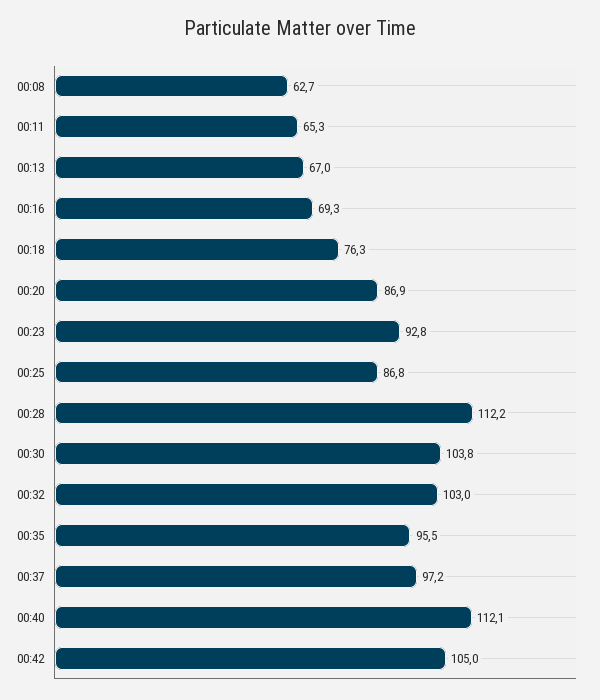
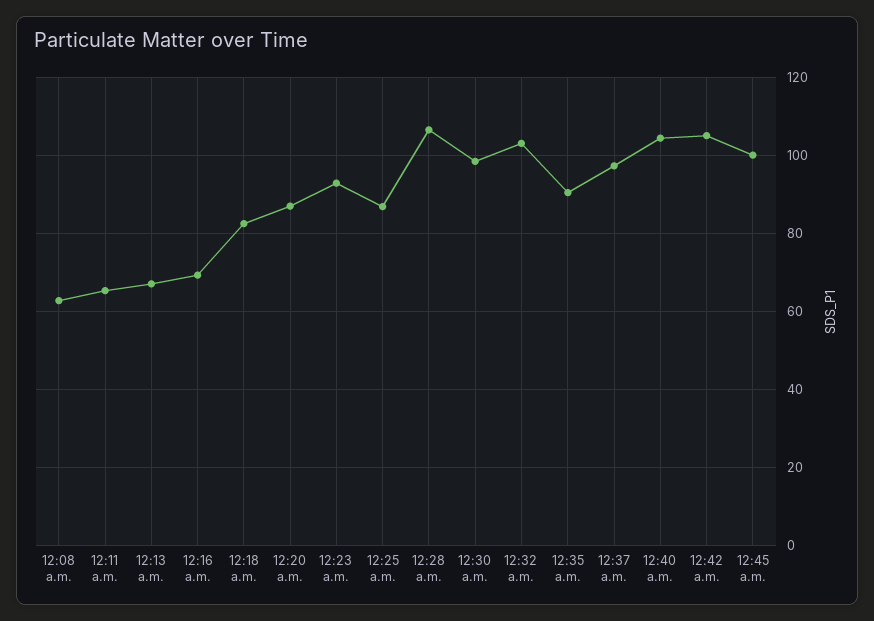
00:18: 76.3 -> 82
00:28: 112.2 -> 106
00:30: 103.8 -> 98
00:35: 95.5 -> 90
00:40: 112.1 -> 104
12:45 a.m.: none -> 100

